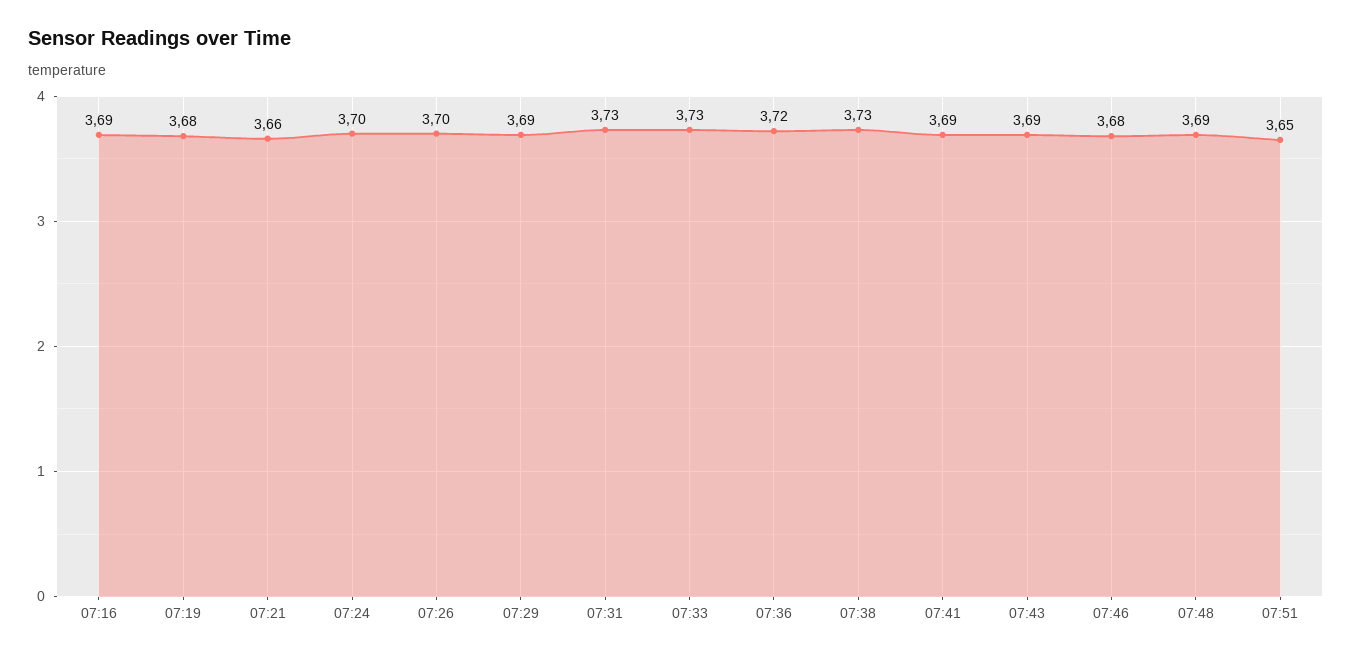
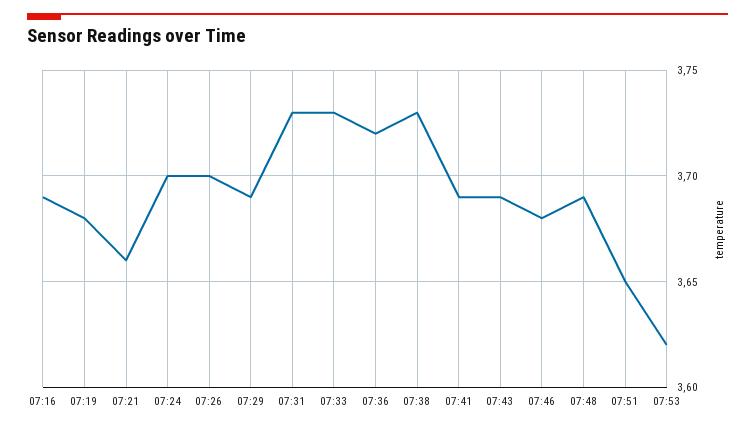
07:53: none -> 3.62

